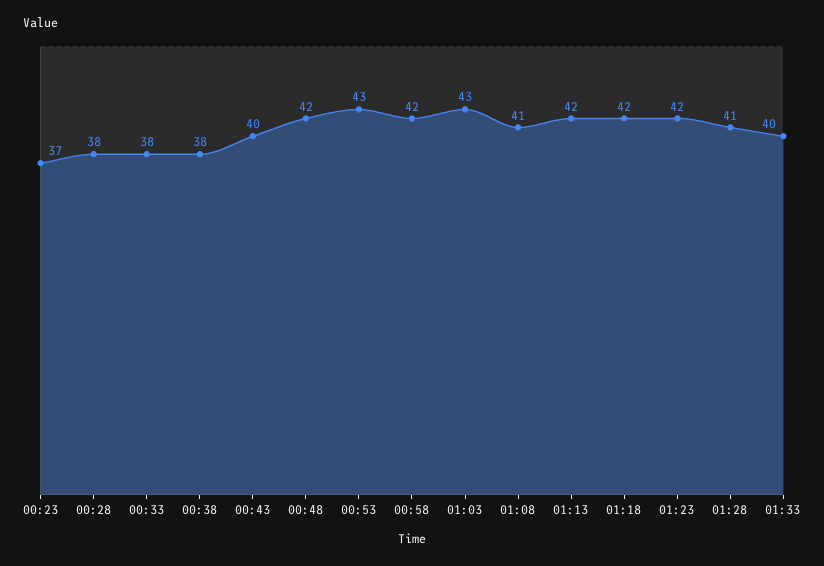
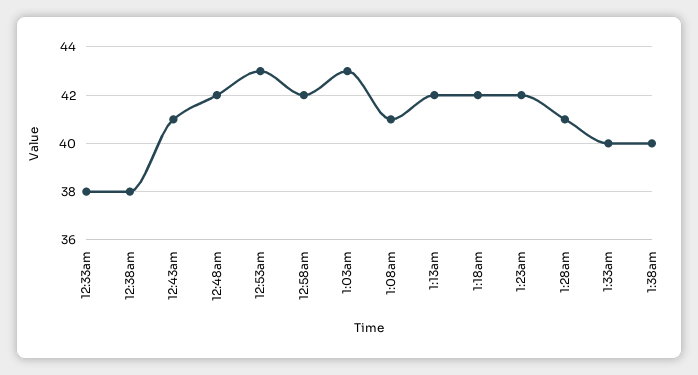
00:23: 37 -> none
00:28: 38 -> none
00:43: 40 -> 41
1:38am: none -> 40

